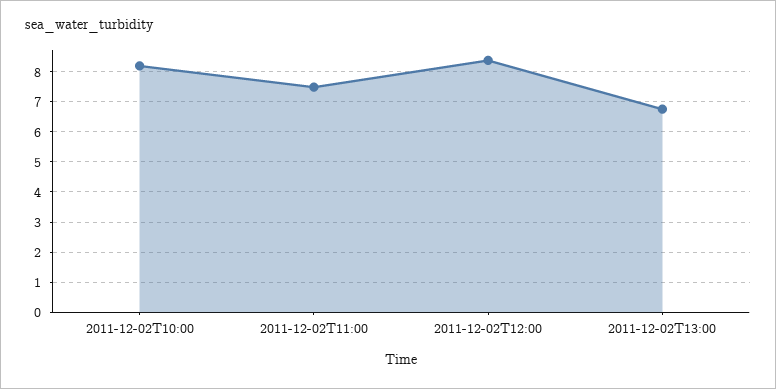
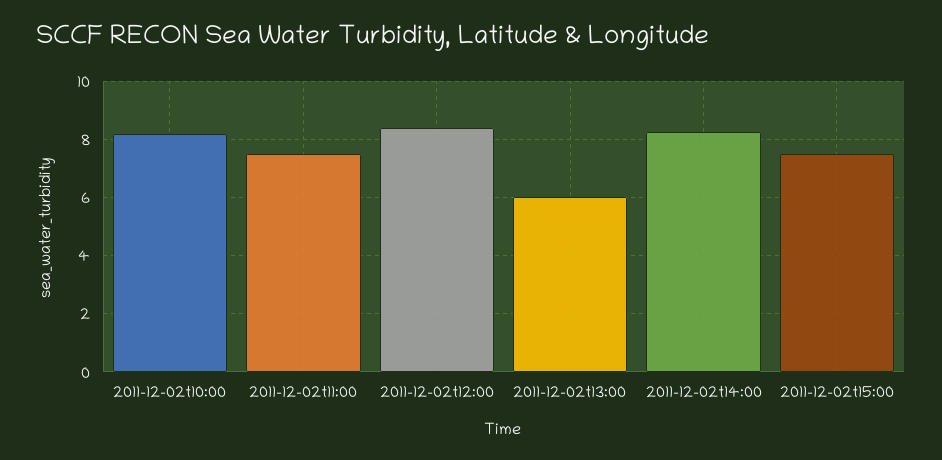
2011-12-02T13:00: 6.8 -> 6
2011-12-02t14:00: none -> 8.25
2011-12-02t15:00: none -> 7.5

